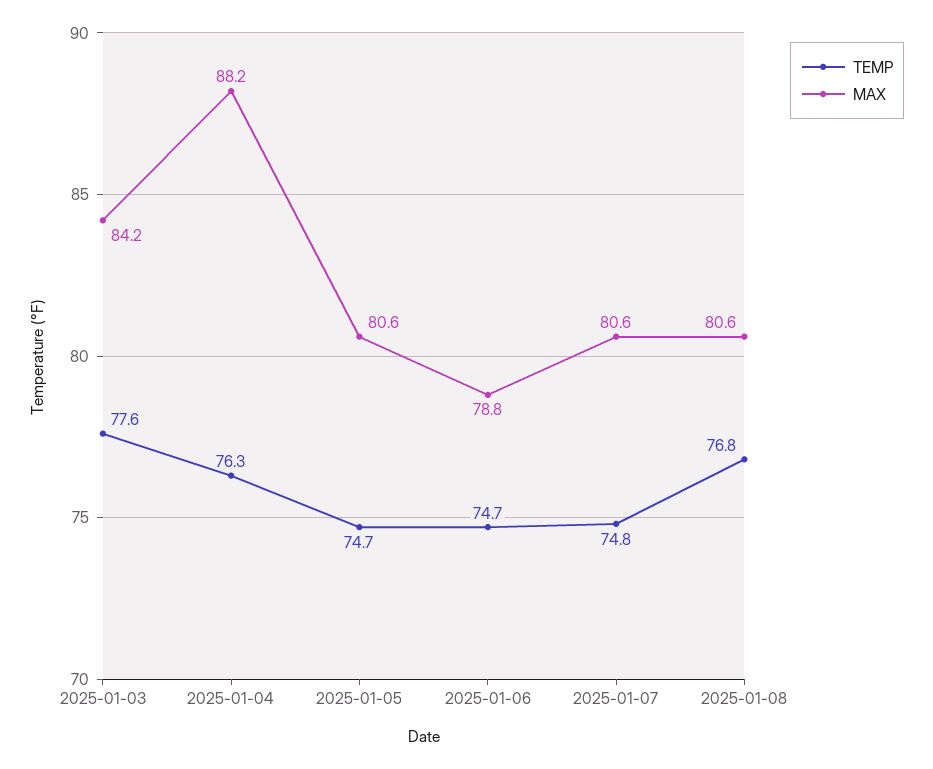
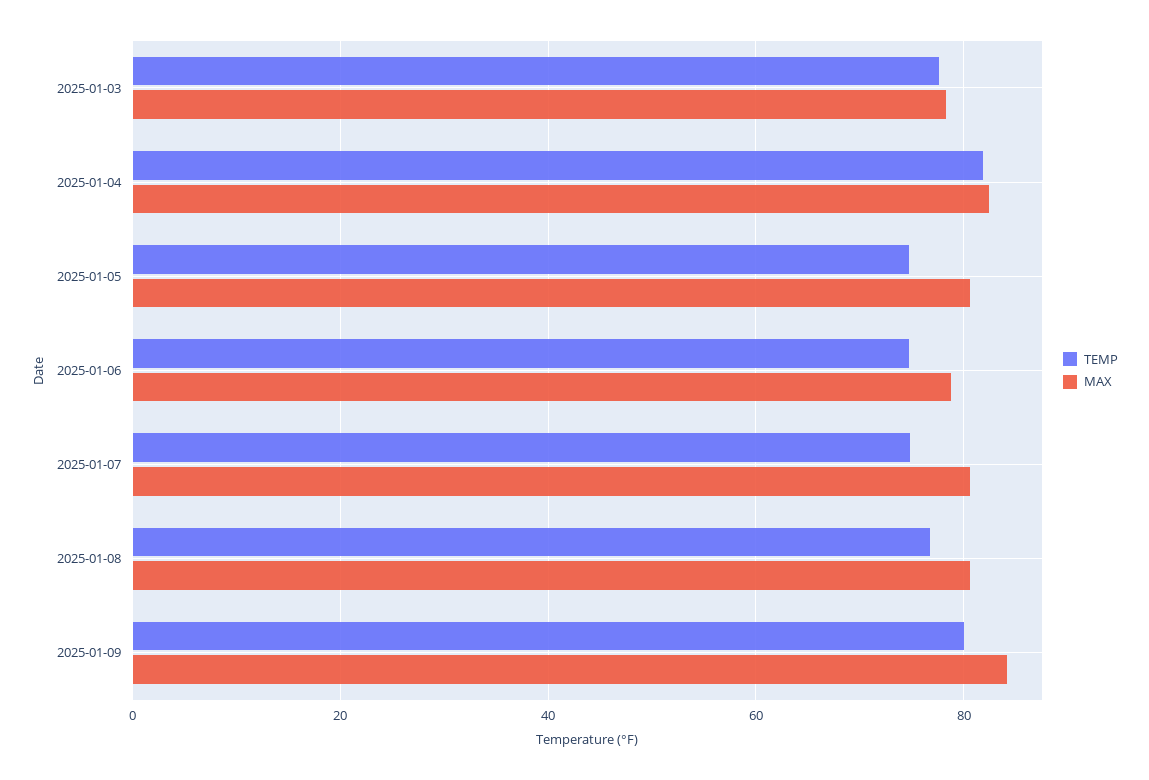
MAX, 2025-01-03: 84.2 -> 78
TEMP, 2025-01-04: 76.3 -> 82
MAX, 2025-01-04: 88.2 -> 82
TEMP, 2025-01-09: none -> 80
MAX, 2025-01-09: none -> 84

